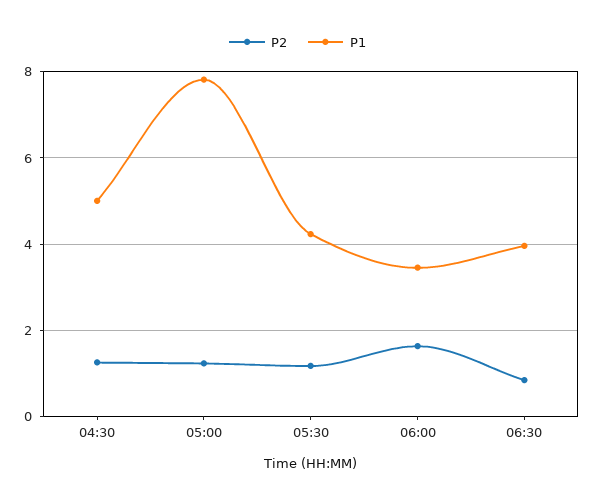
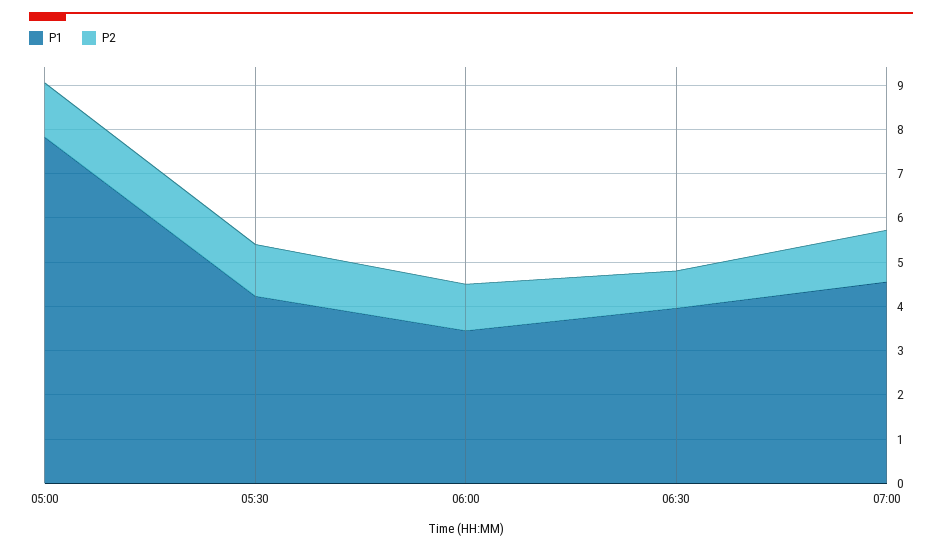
P2, 04:30: 1.2 -> none
P1, 04:30: 5 -> none
P2, 06:00: 1.6 -> 1
P1, 07:00: none -> 4.6
P2, 07:00: none -> 1.2

